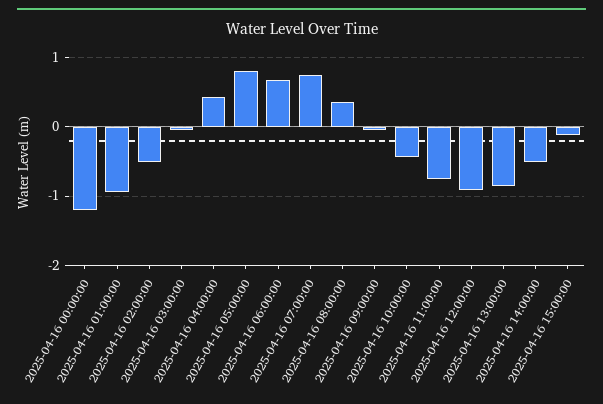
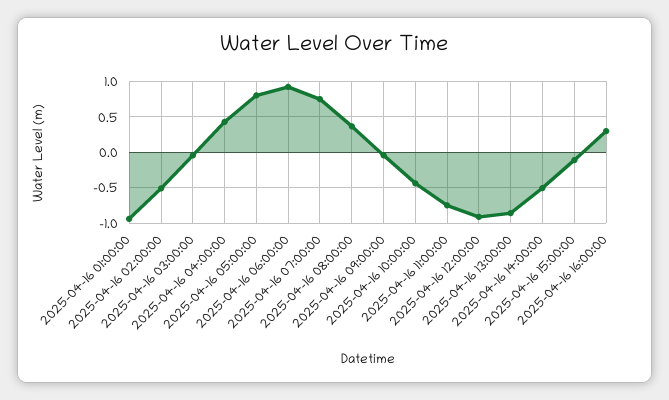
2025-04-16 00:00:00: -1.2 -> none
2025-04-16 06:00:00: 0.7 -> 0.9
2025-04-16 16:00:00: none -> 0.3

